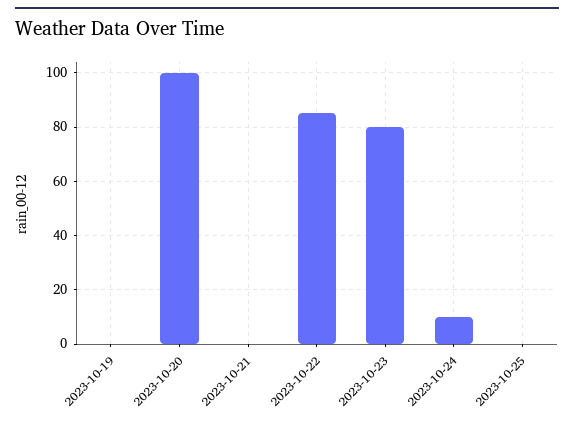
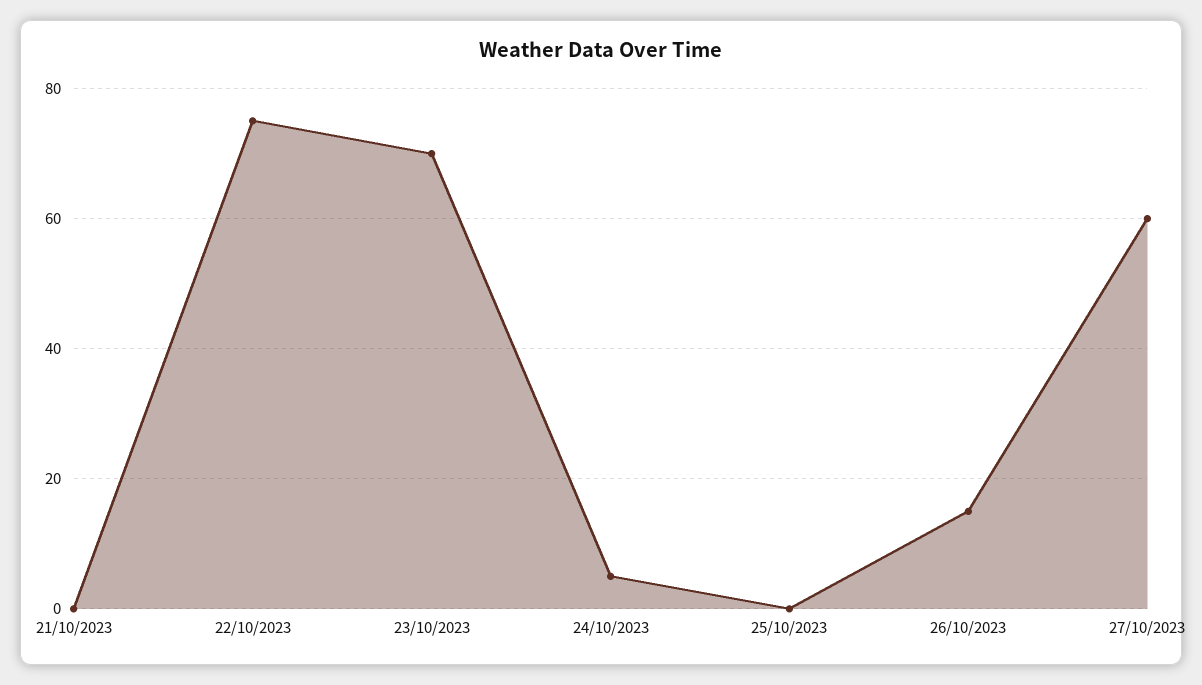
2023-10-19: 0 -> none
2023-10-20: 100 -> none
2023-10-22: 85 -> 75
2023-10-23: 80 -> 70
2023-10-24: 10 -> 5
26/10/2023: none -> 15
27/10/2023: none -> 60

